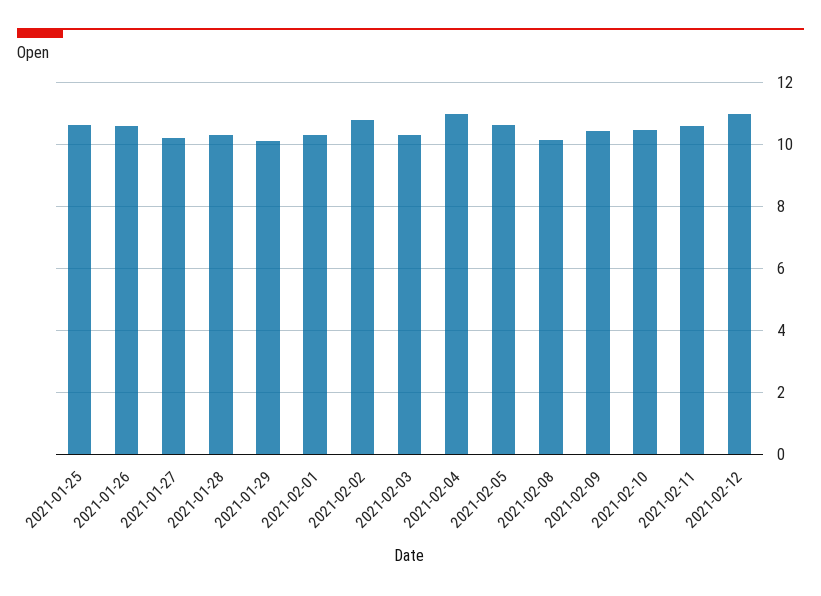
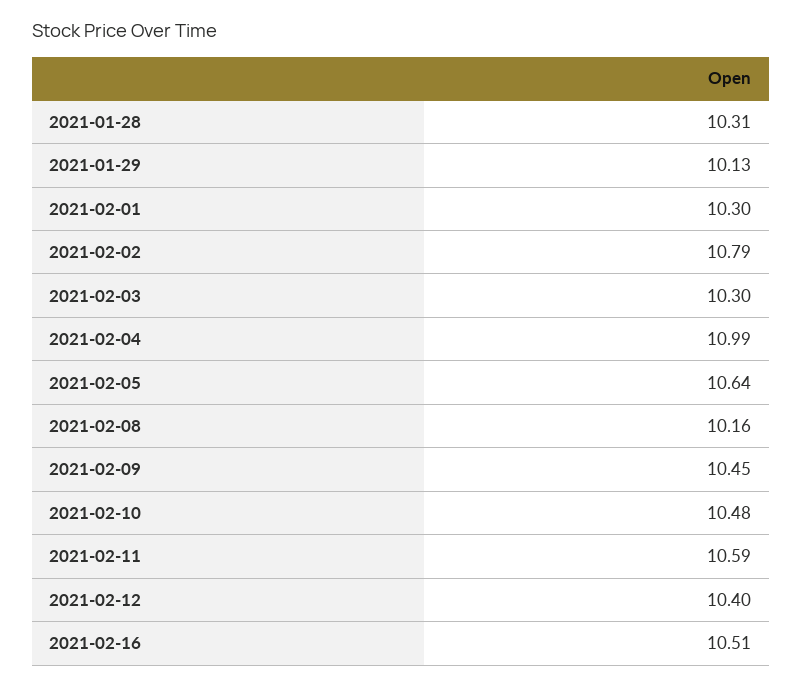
2021-01-25: 10.6 -> none
2021-01-26: 10.6 -> none
2021-01-27: 10.2 -> none
2021-02-12: 11 -> 10.4
2021-02-16: none -> 10.51

